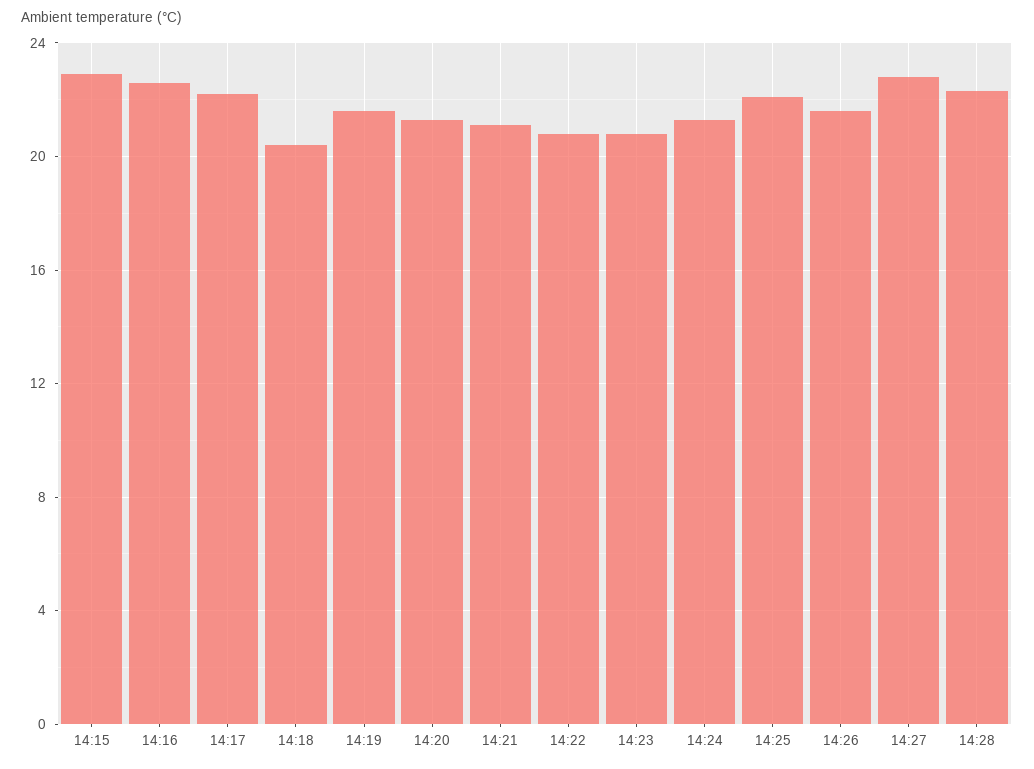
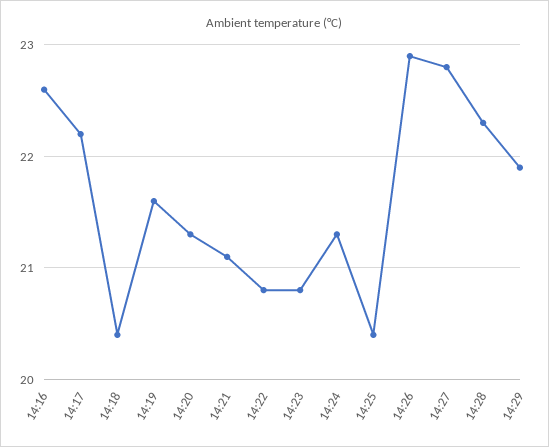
14:15: 23 -> none
14:25: 22 -> 20.4
14:26: 21.5 -> 22.9
14:29: none -> 21.9

